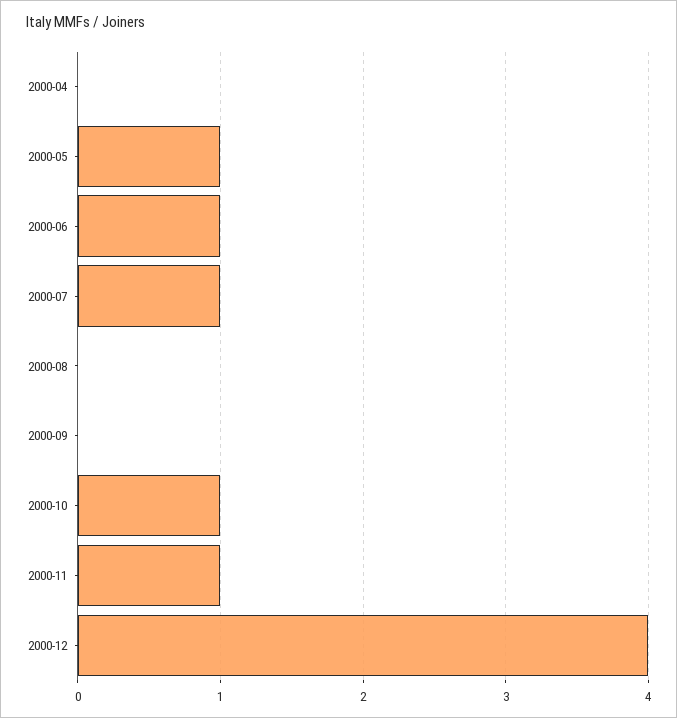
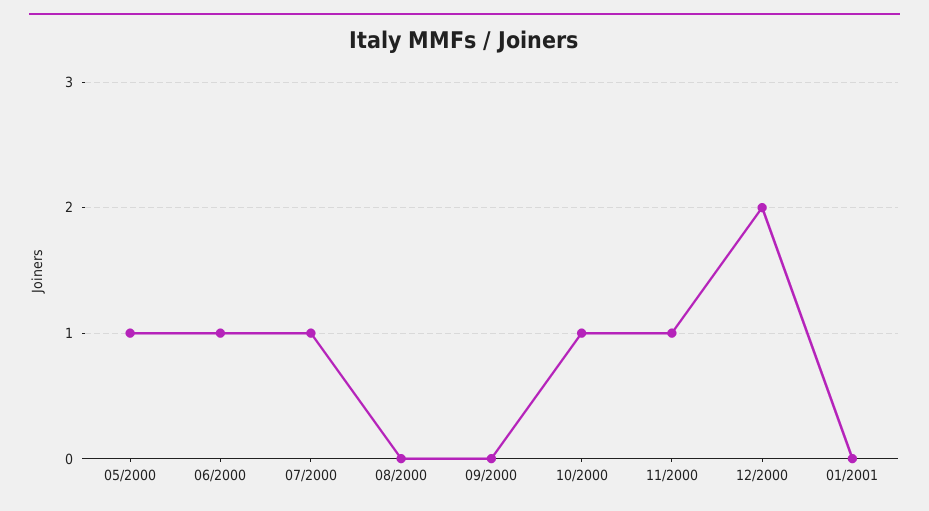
2000-04: 0 -> none
2000-12: 4 -> 2
01/2001: none -> 0

